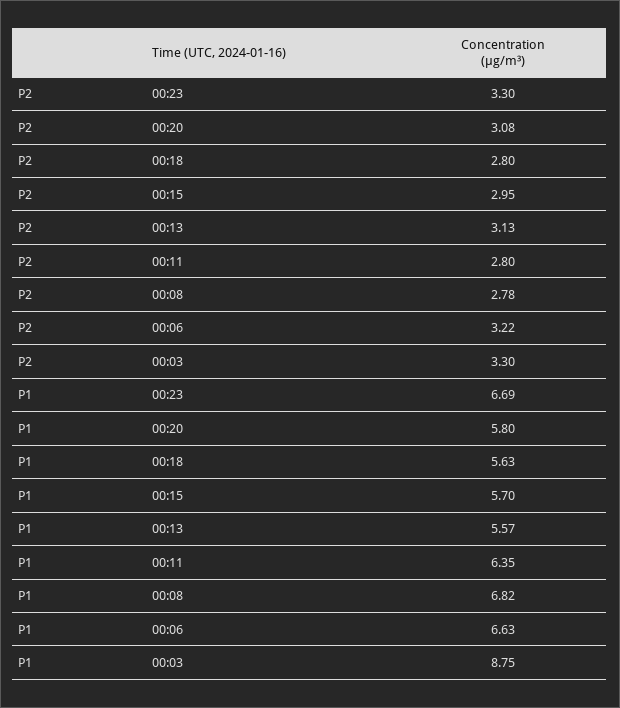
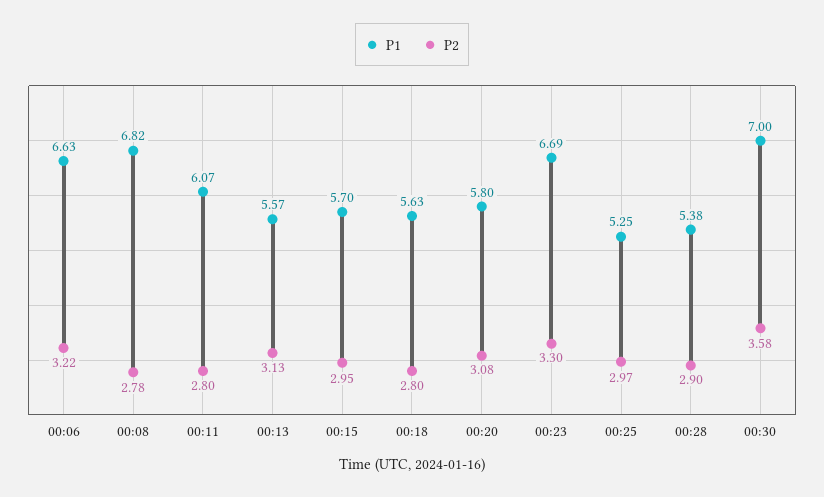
P2, 00:03: 3.3 -> none
P1, 00:11: 6.35 -> 6.07
P1, 00:03: 8.75 -> none
P1, 00:25: none -> 5.25
P2, 00:25: none -> 2.97
P1, 00:28: none -> 5.38
P2, 00:28: none -> 2.9
P1, 00:30: none -> 7
P2, 00:30: none -> 3.58

